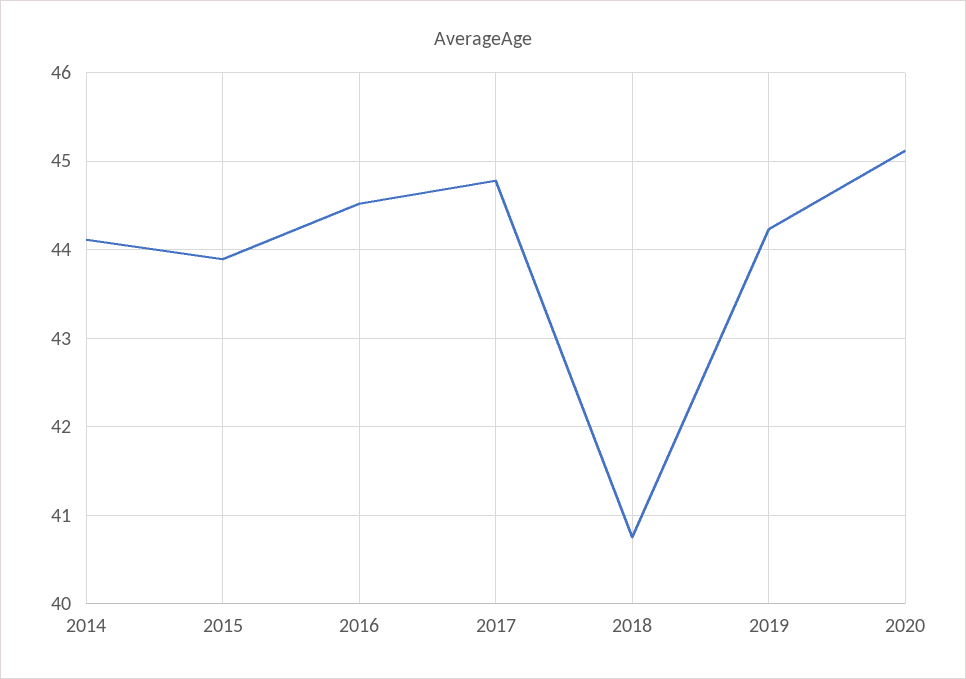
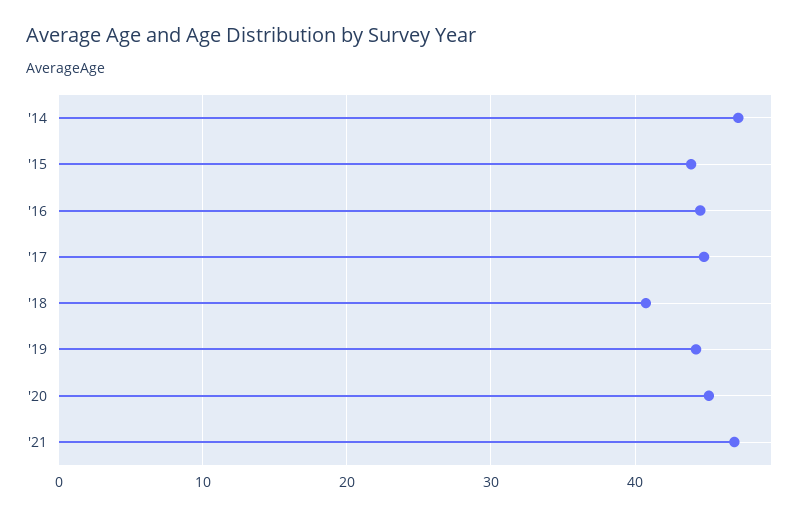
2014: 44.1 -> 47
'21: none -> 47

